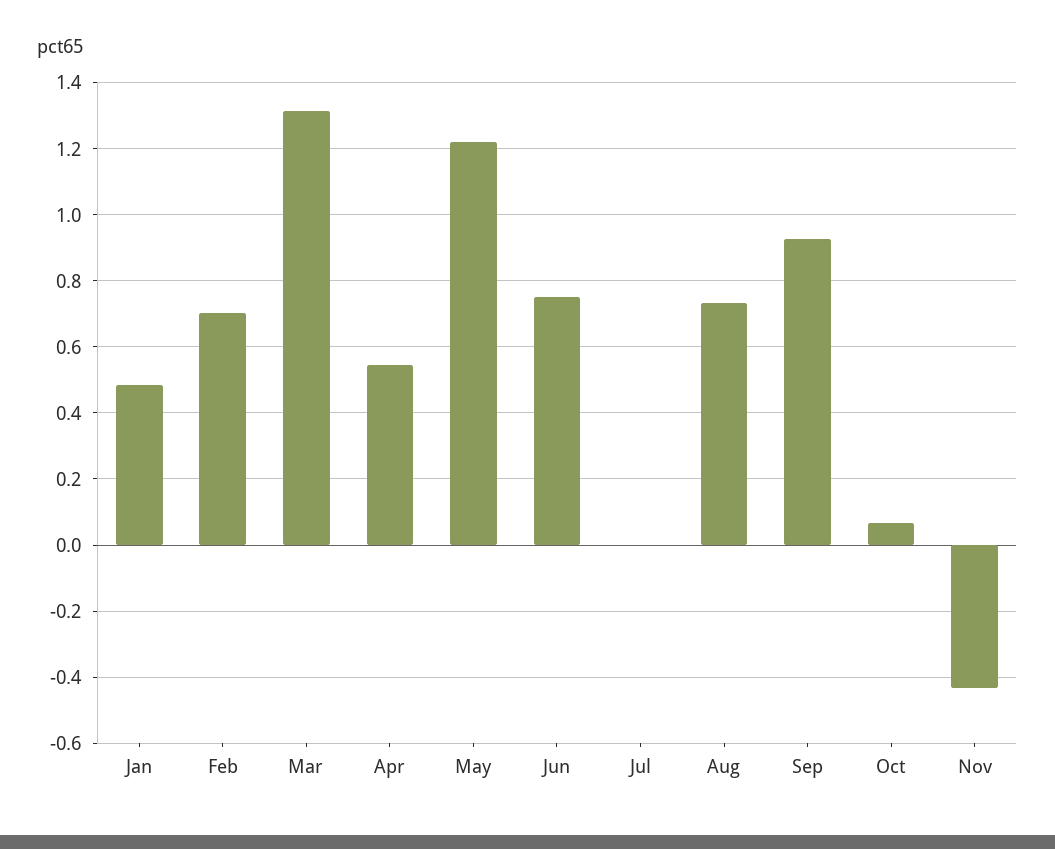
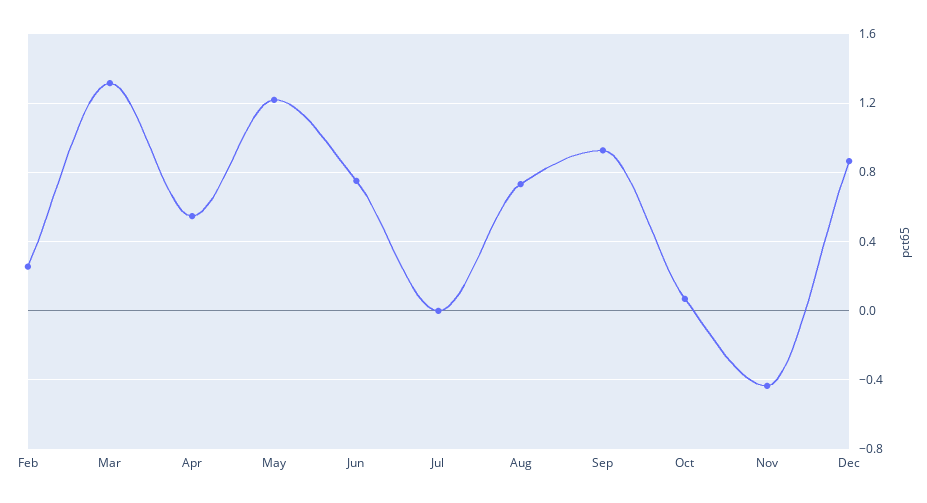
Jan: 0.48 -> none
Feb: 0.7 -> 0.25
Dec: none -> 0.85

